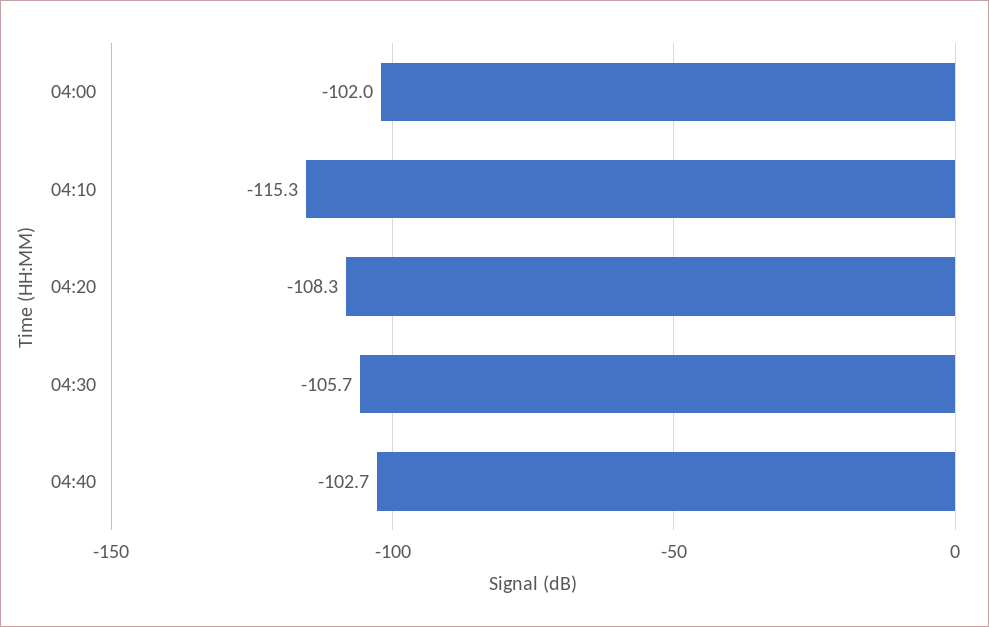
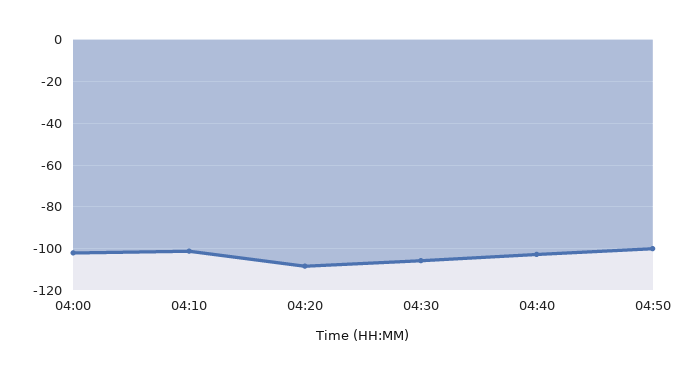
04:10: -115.3 -> -100
04:50: none -> -100

